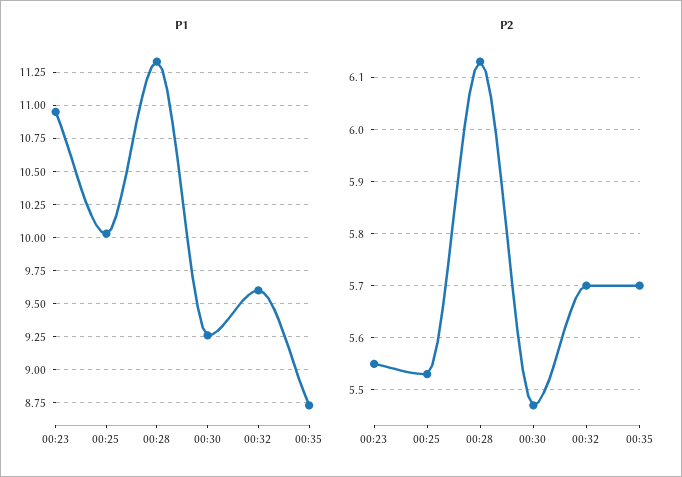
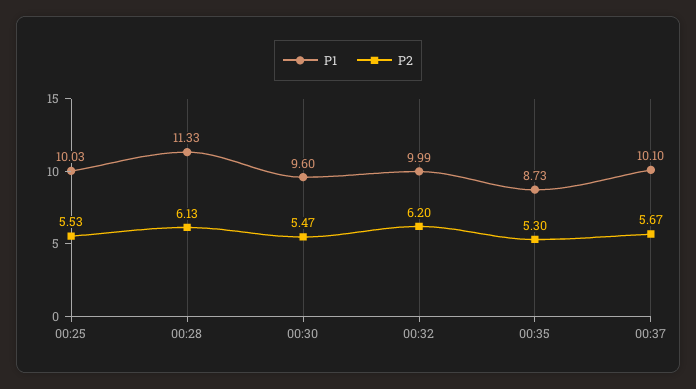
P1, 00:23: 10.95 -> none
P1, 00:30: 9.25 -> 9.6
P1, 00:32: 9.6 -> 9.99
P2, 00:23: 5.55 -> none
P2, 00:32: 5.7 -> 6.2
P2, 00:35: 5.7 -> 5.3
P1, 00:37: none -> 10.1
P2, 00:37: none -> 5.67

